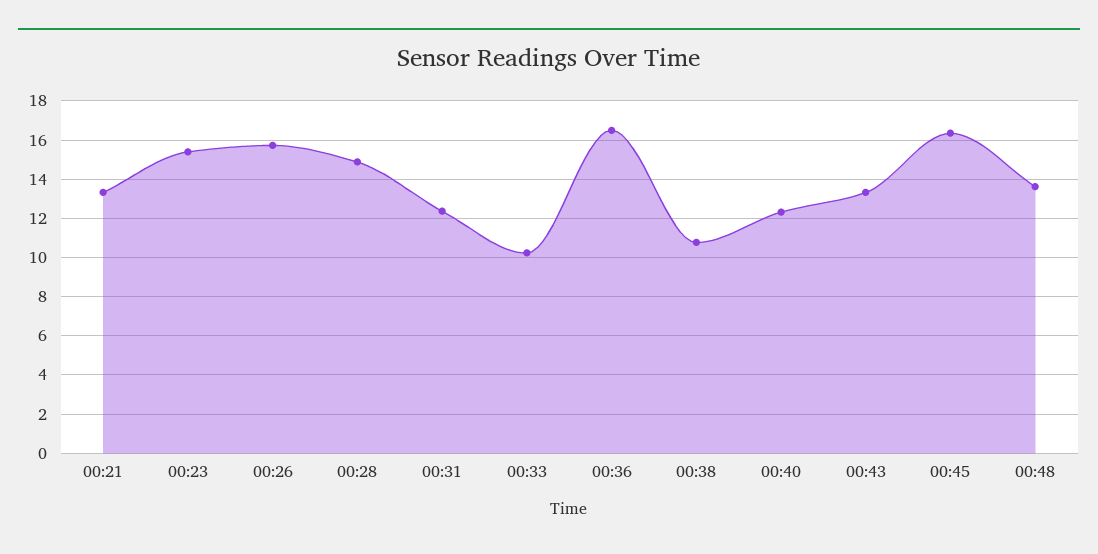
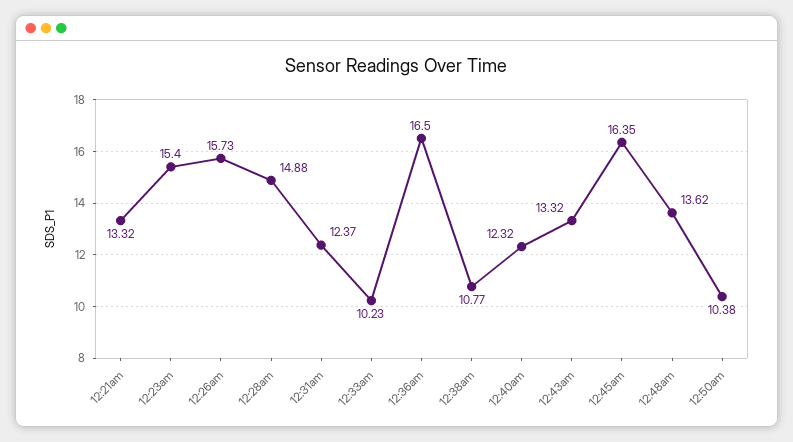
12:50am: none -> 10.38

